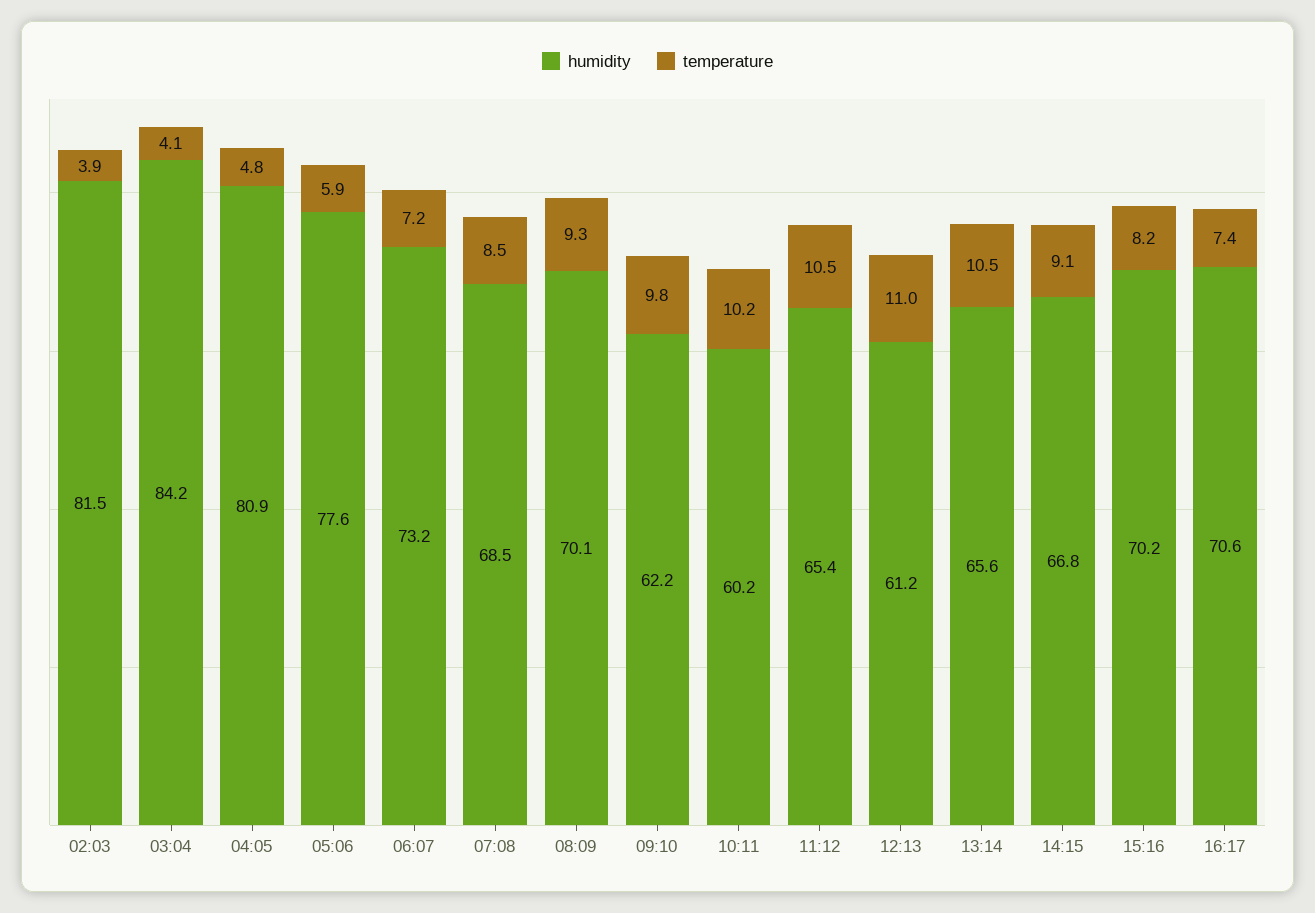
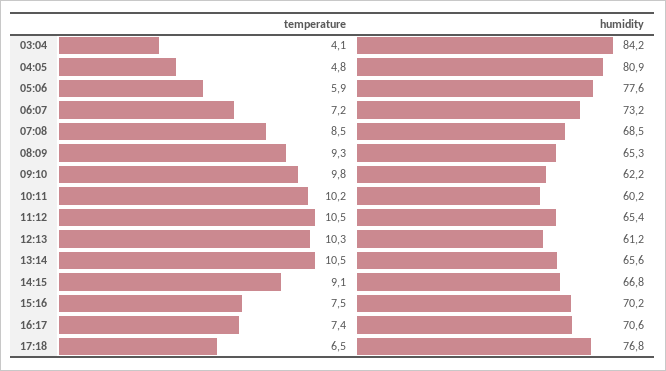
humidity, 02:03: 81.5 -> none
temperature, 02:03: 3.9 -> none
humidity, 08:09: 70.1 -> 65.3
temperature, 12:13: 11 -> 10.3
temperature, 15:16: 8.2 -> 7.5
temperature, 17:18: none -> 6.5
humidity, 17:18: none -> 76.8

